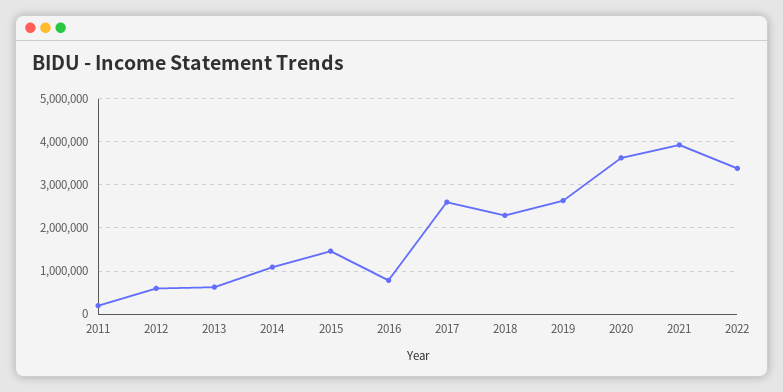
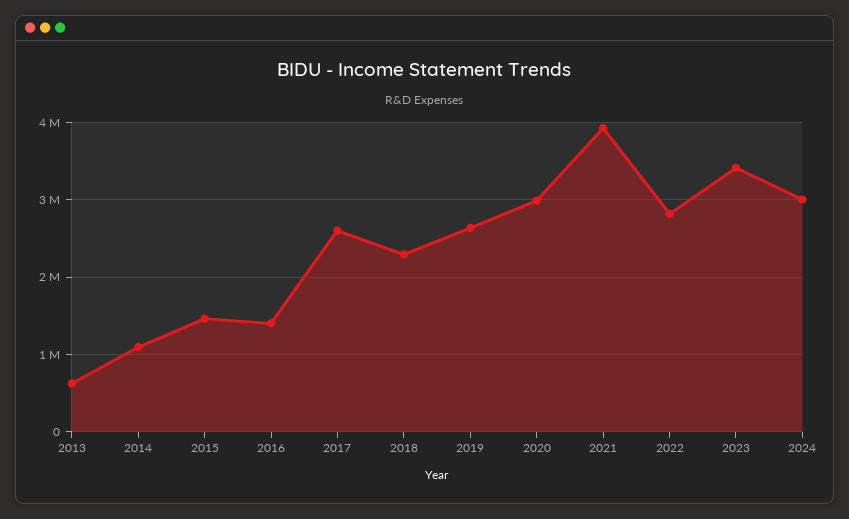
2011: 200000 -> none
2012: 600000 -> none
2016: 800000 -> 1400000
2020: 3600000 -> 3000000
2022: 3400000 -> 2800000
2023: none -> 3400000
2024: none -> 3000000

